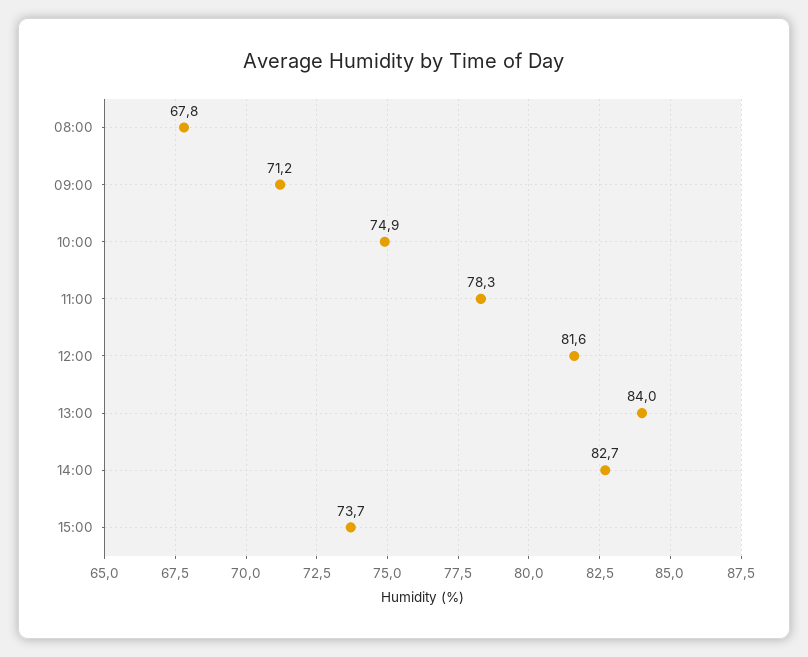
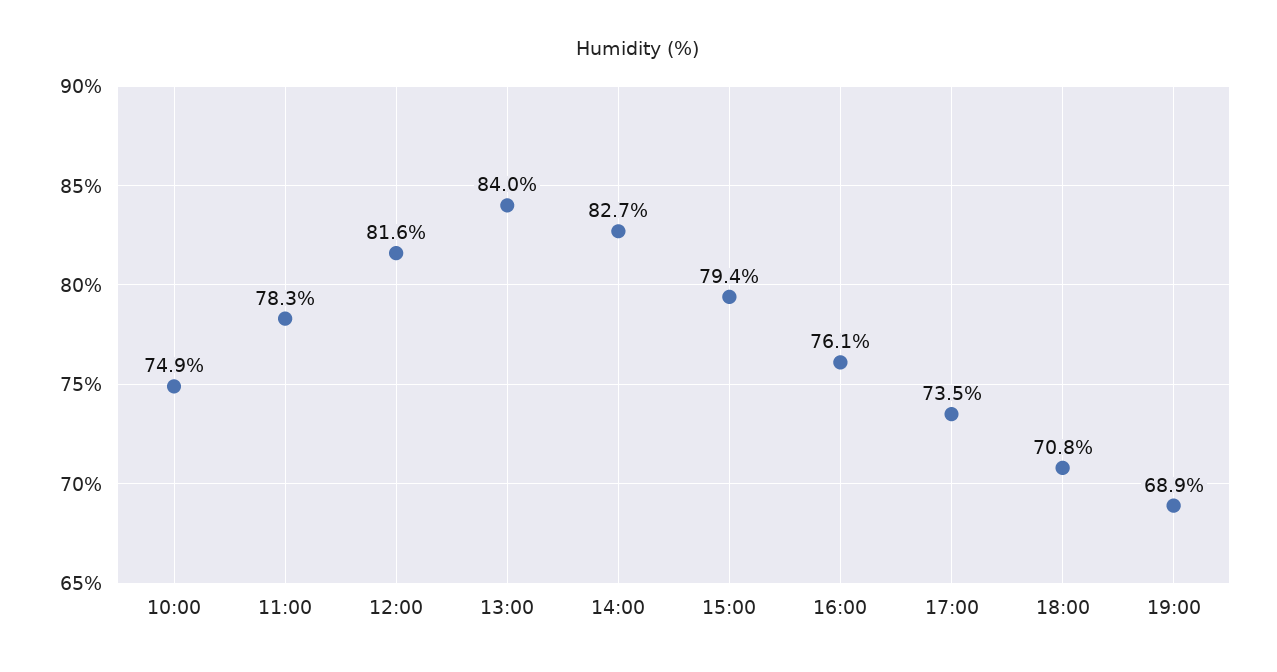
08:00: 67.8 -> none
09:00: 71.2 -> none
15:00: 73.7 -> 79.4
16:00: none -> 76.1
17:00: none -> 73.5
18:00: none -> 70.8
19:00: none -> 68.9

